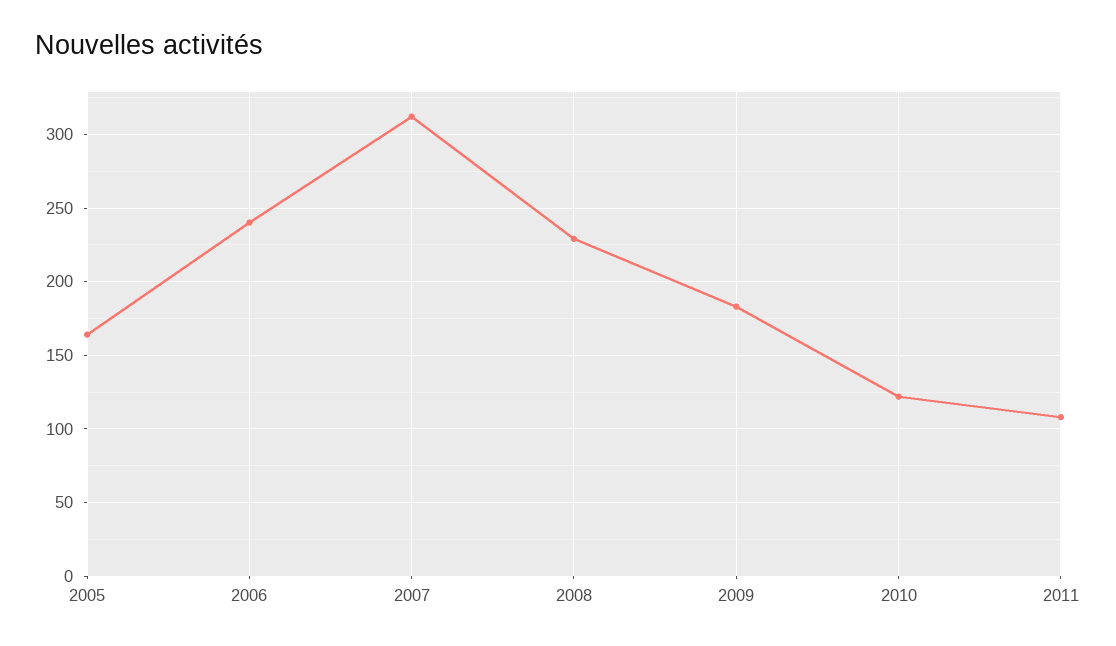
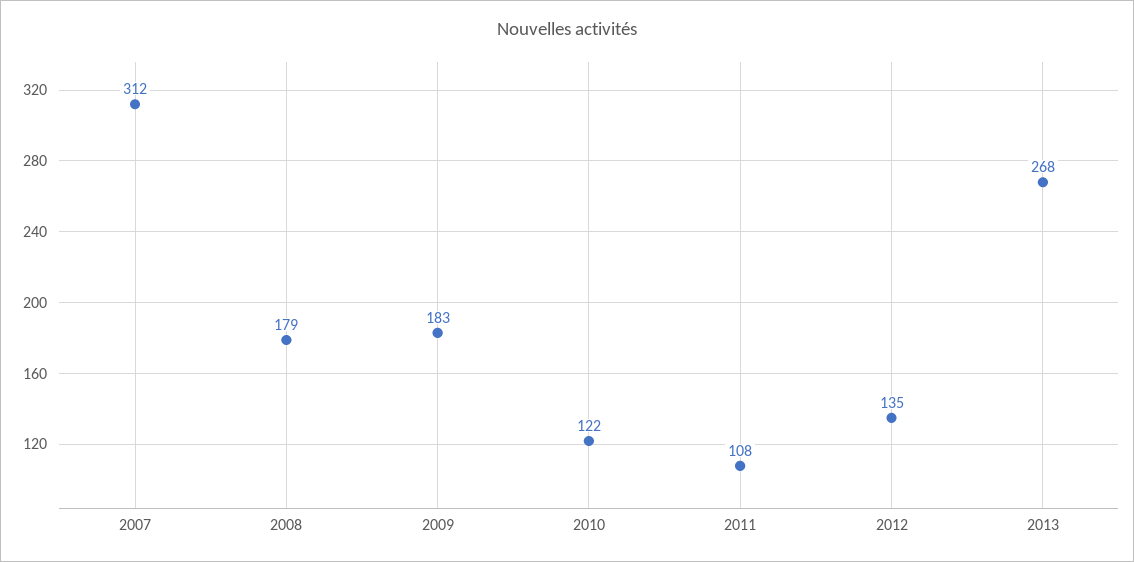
2005: 165 -> none
2006: 240 -> none
2008: 230 -> 179
2012: none -> 135
2013: none -> 268

